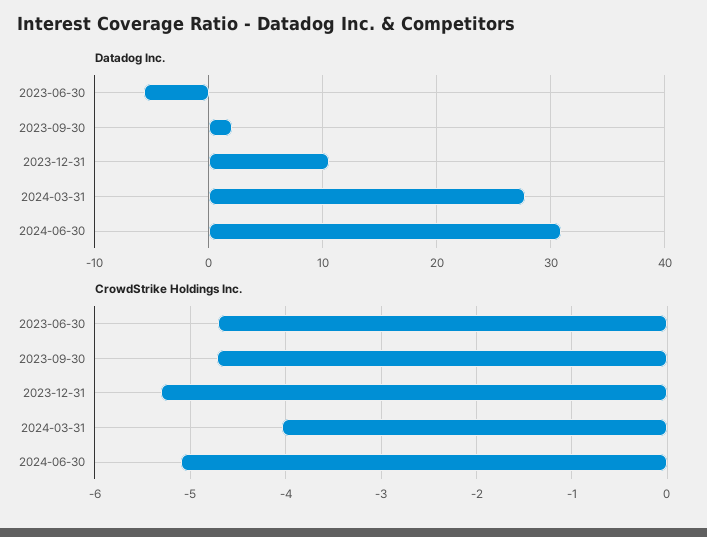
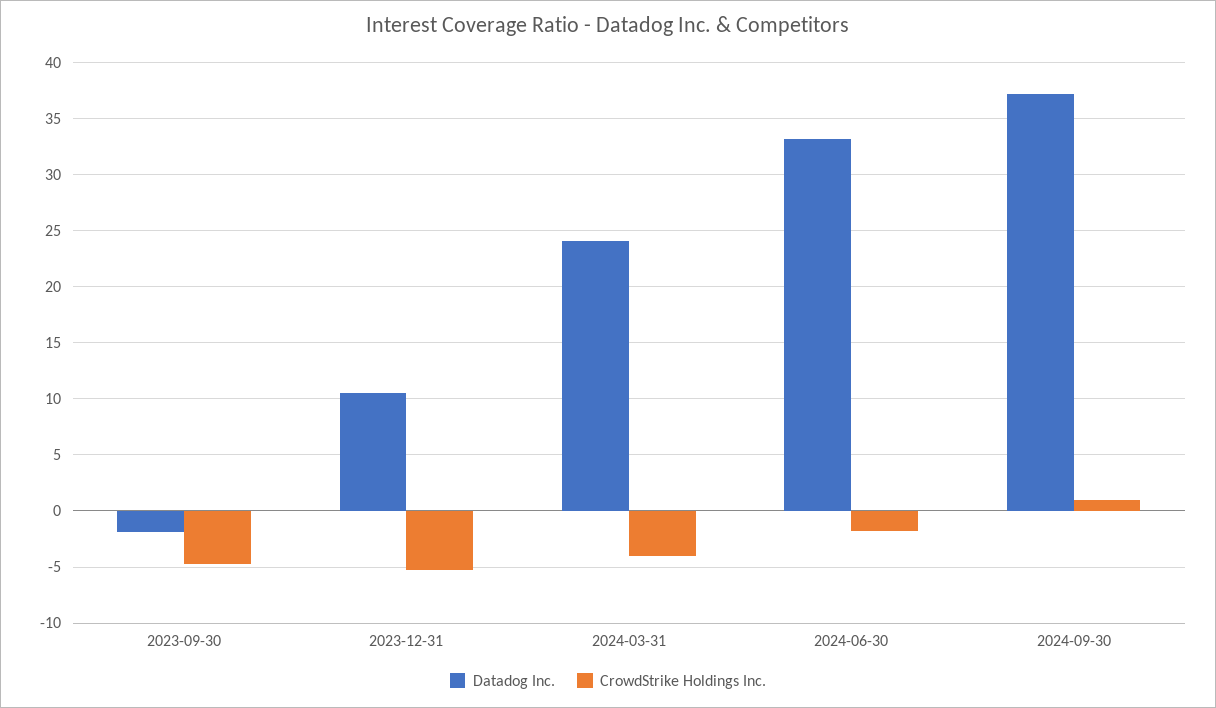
Datadog Inc., 2023-06-30: -6 -> none
Datadog Inc., 2023-09-30: 2 -> -2
Datadog Inc., 2024-03-31: 28 -> 24
Datadog Inc., 2024-06-30: 31 -> 33
CrowdStrike Holdings Inc., 2023-06-30: -4.7 -> none
CrowdStrike Holdings Inc., 2024-06-30: -5.1 -> -2
Datadog Inc., 2024-09-30: none -> 37
CrowdStrike Holdings Inc., 2024-09-30: none -> 1

